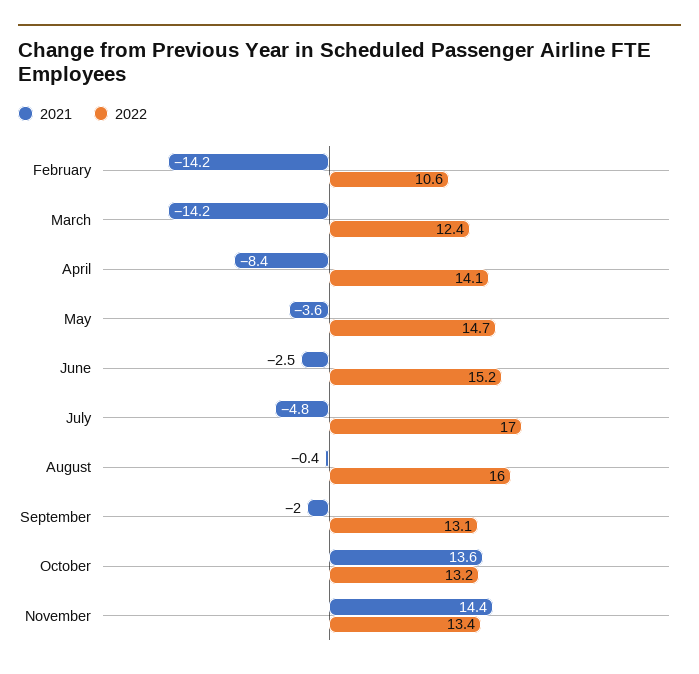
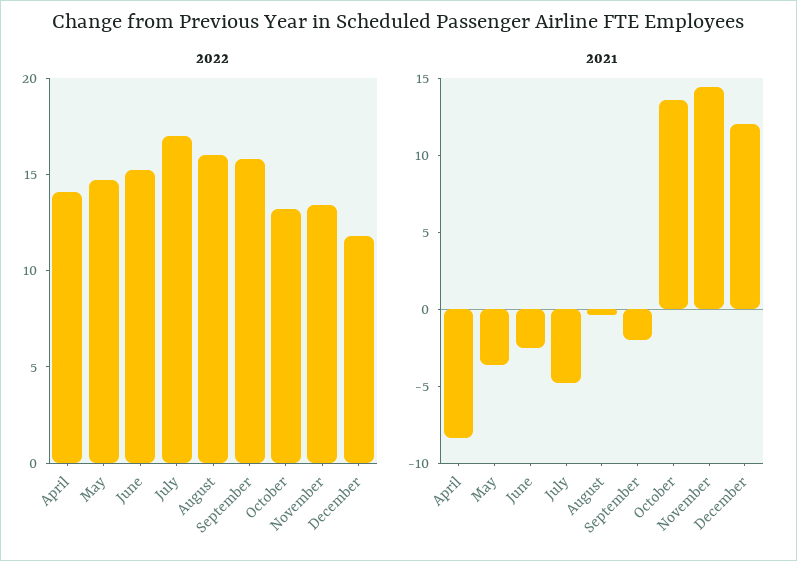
2021, February: -14.2 -> none
2022, February: 10.6 -> none
2021, March: -14.2 -> none
2022, March: 12.4 -> none
2022, September: 13.1 -> 16
2022, December: none -> 12
2021, December: none -> 12

